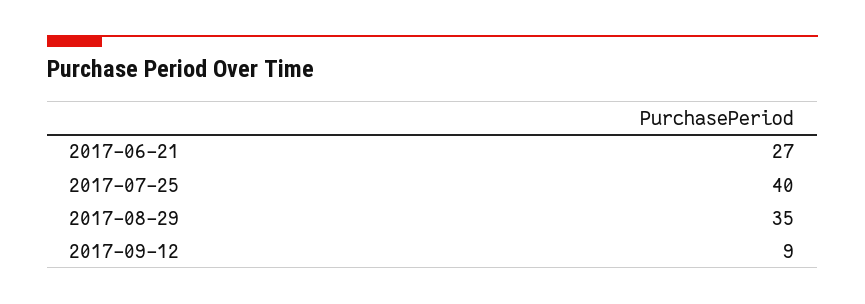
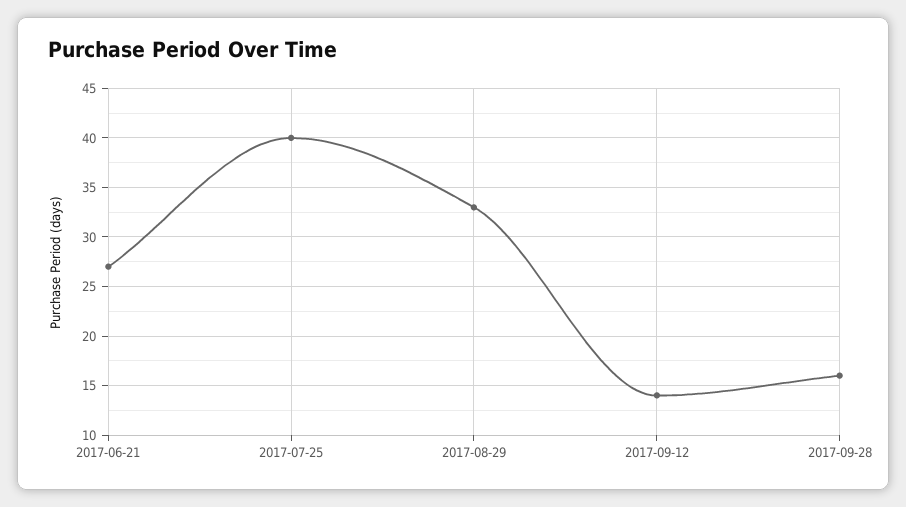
2017-08-29: 35 -> 33
2017-09-12: 9 -> 14
2017-09-28: none -> 16

